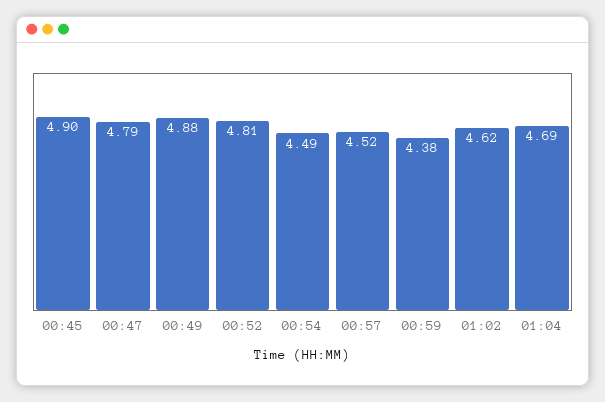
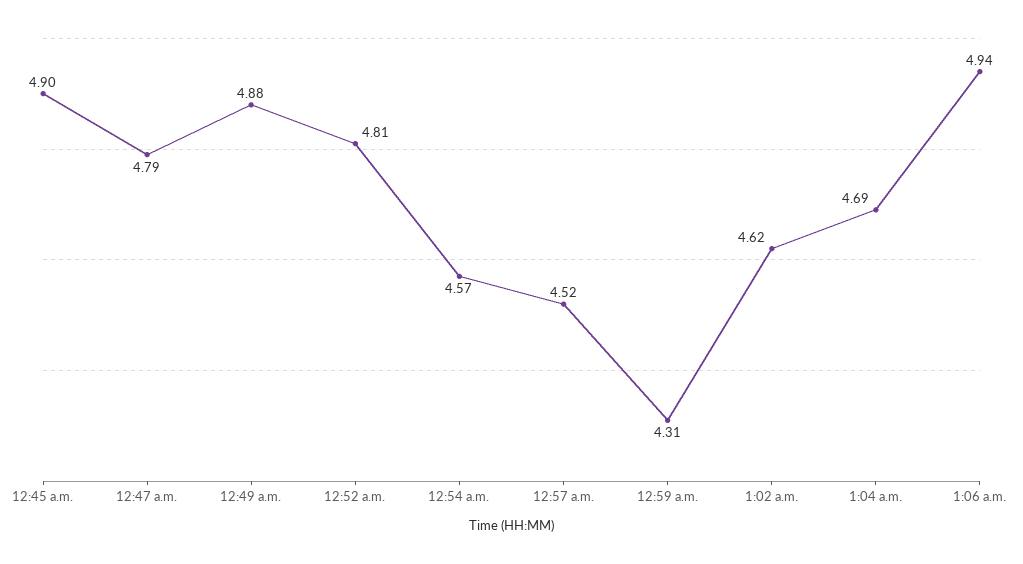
00:54: 4.49 -> 4.57
00:59: 4.38 -> 4.31
1:06 a.m.: none -> 4.94

